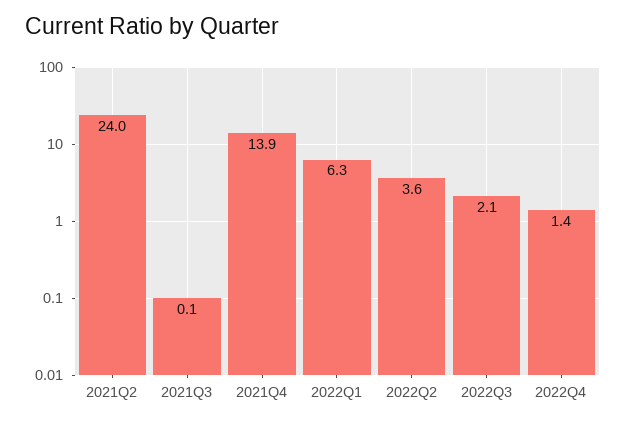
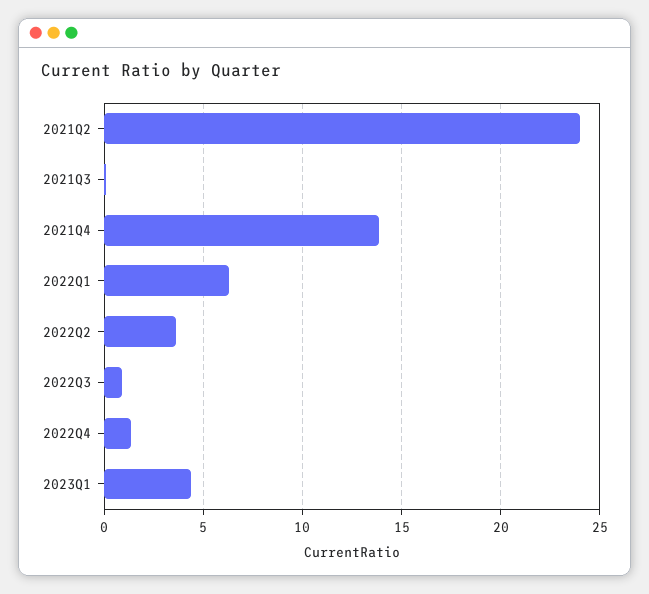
2022Q3: 2.1 -> 1
2023Q1: none -> 4.5

